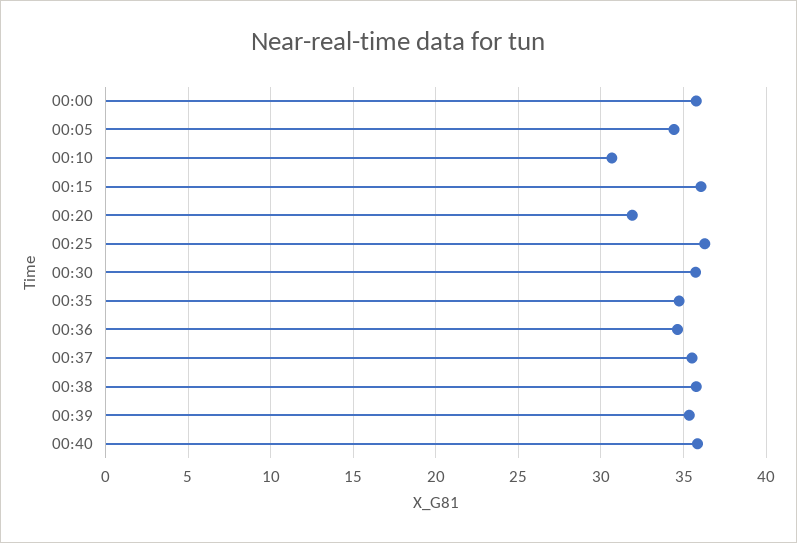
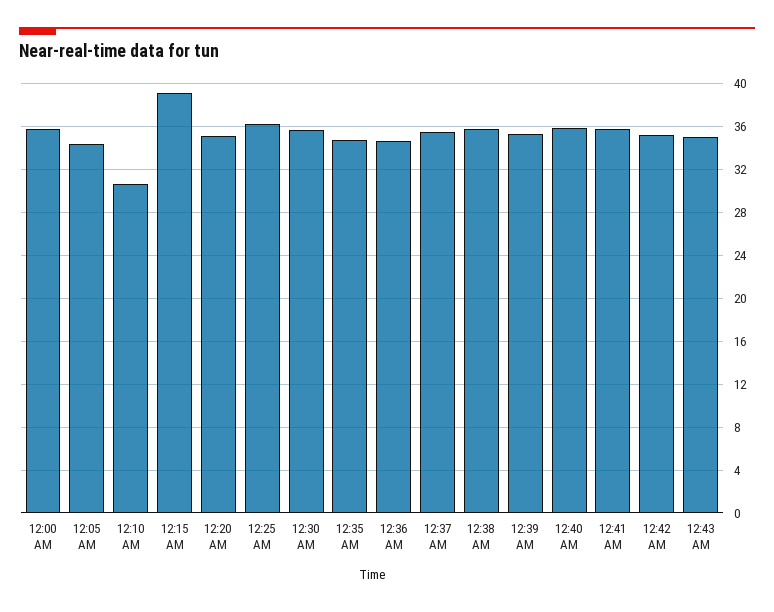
00:15: 36 -> 39
00:20: 32 -> 35
12:41 AM: none -> 36
12:42 AM: none -> 35
12:43 AM: none -> 35

